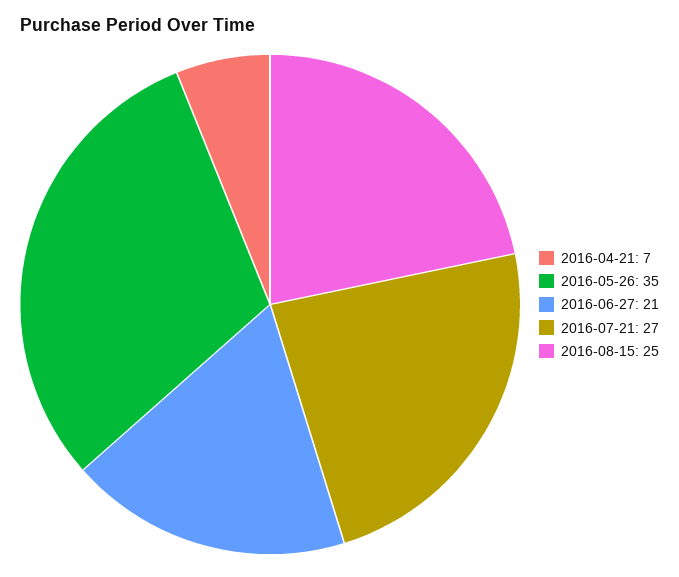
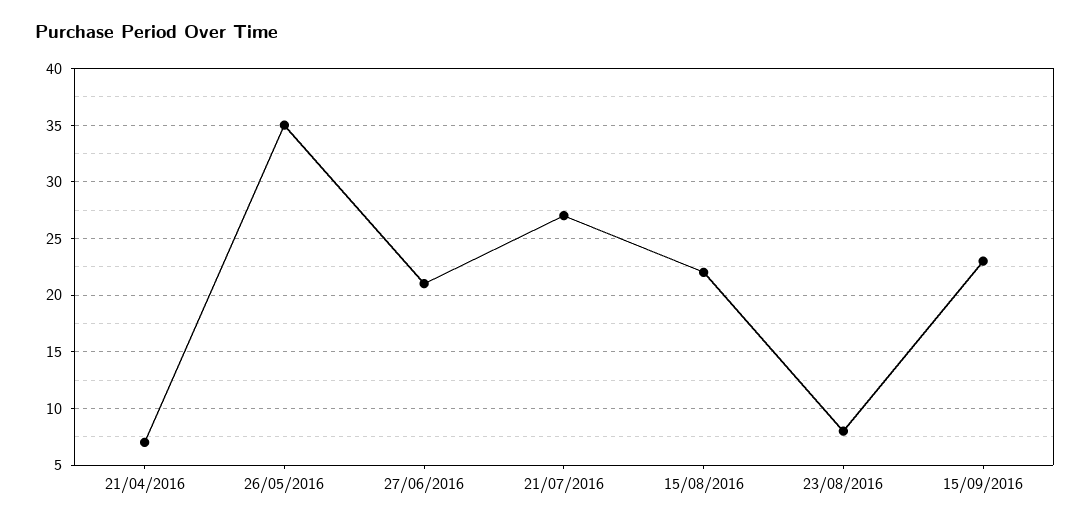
2016-08-15: 25 -> 22
23/08/2016: none -> 8
15/09/2016: none -> 23

